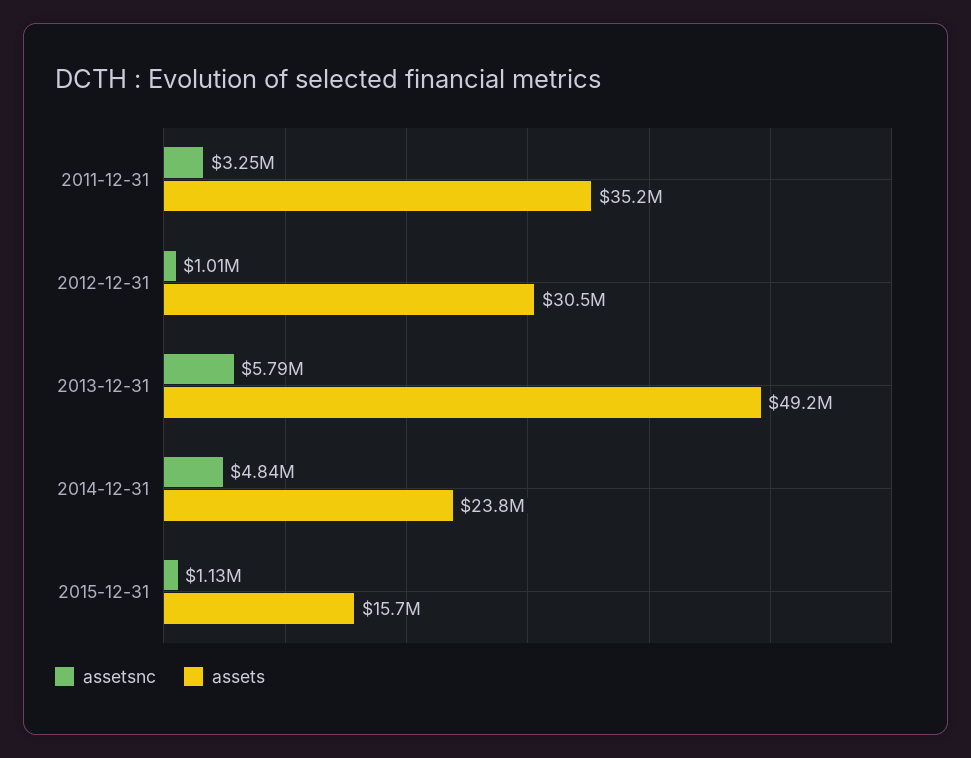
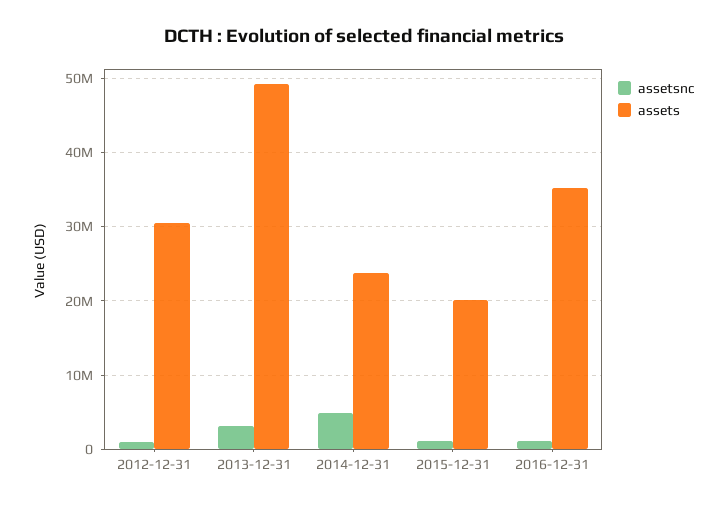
assetsnc, 2011-12-31: 3250000 -> none
assets, 2011-12-31: 35200000 -> none
assetsnc, 2013-12-31: 5790000 -> 3000000
assets, 2015-12-31: 15700000 -> 20000000
assetsnc, 2016-12-31: none -> 1000000
assets, 2016-12-31: none -> 35000000

